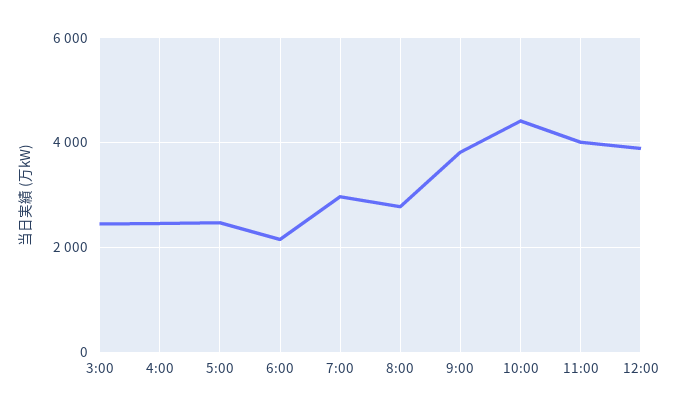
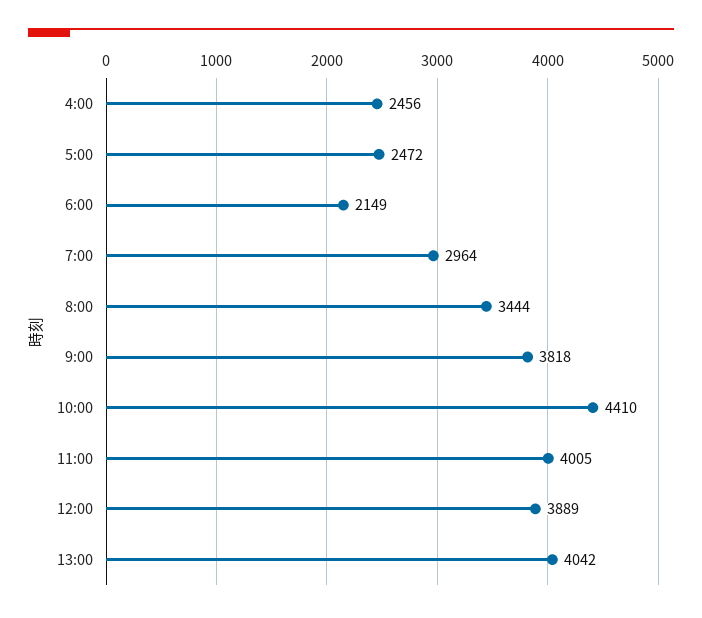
3:00: 2400 -> none
8:00: 2800 -> 3444
13:00: none -> 4042

